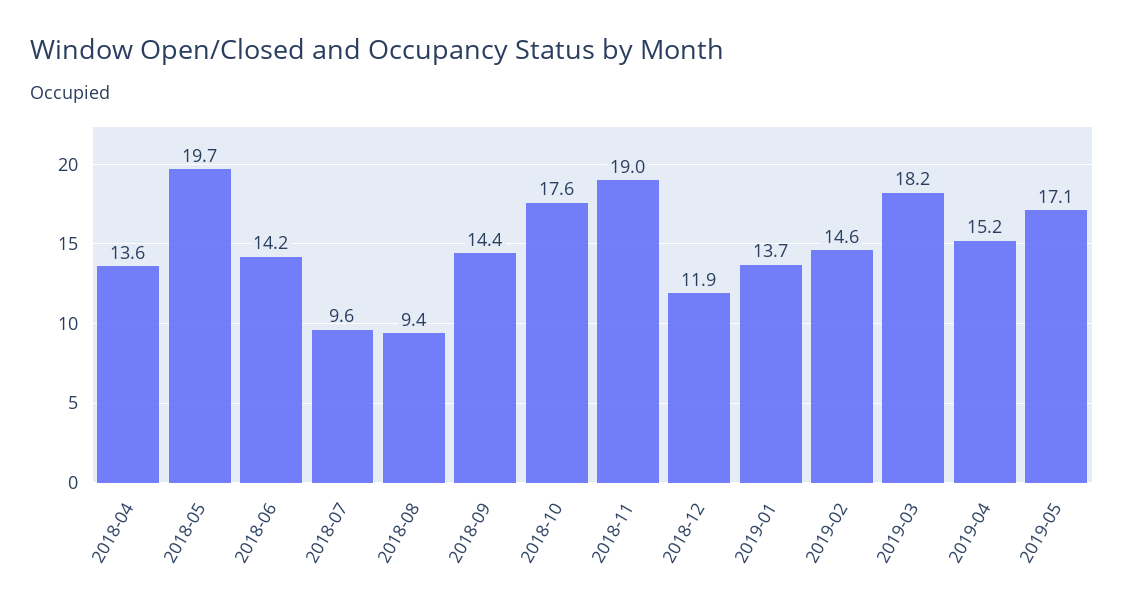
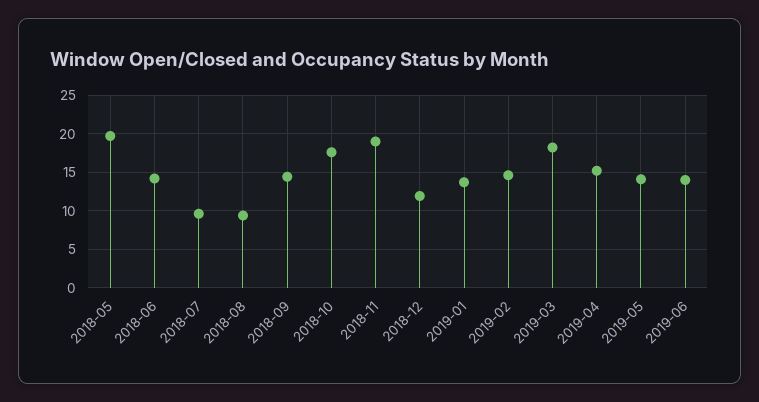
2018-04: 13.6 -> none
2019-05: 17.1 -> 14
2019-06: none -> 14

